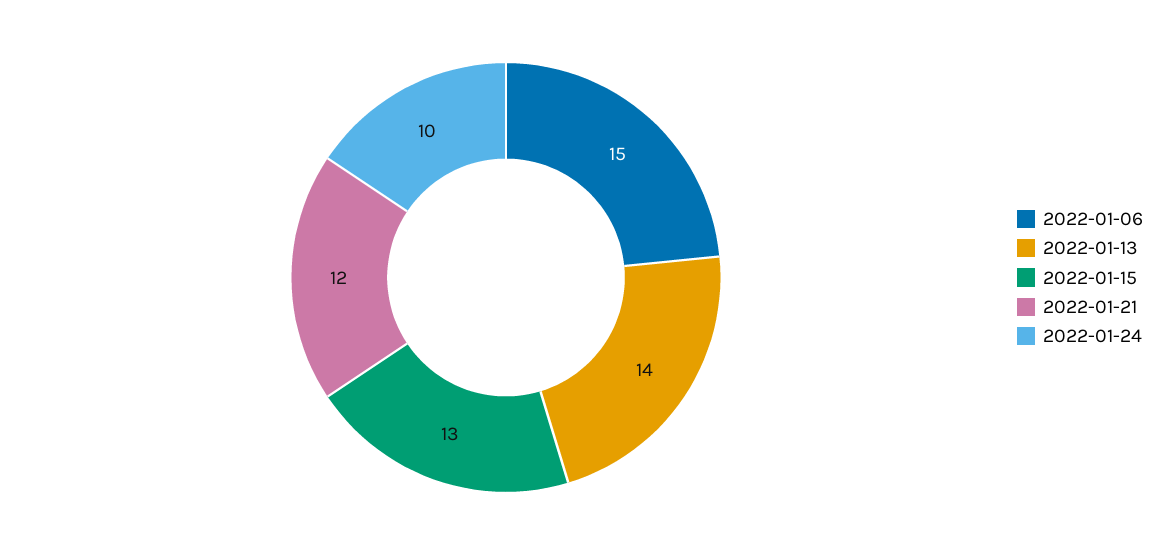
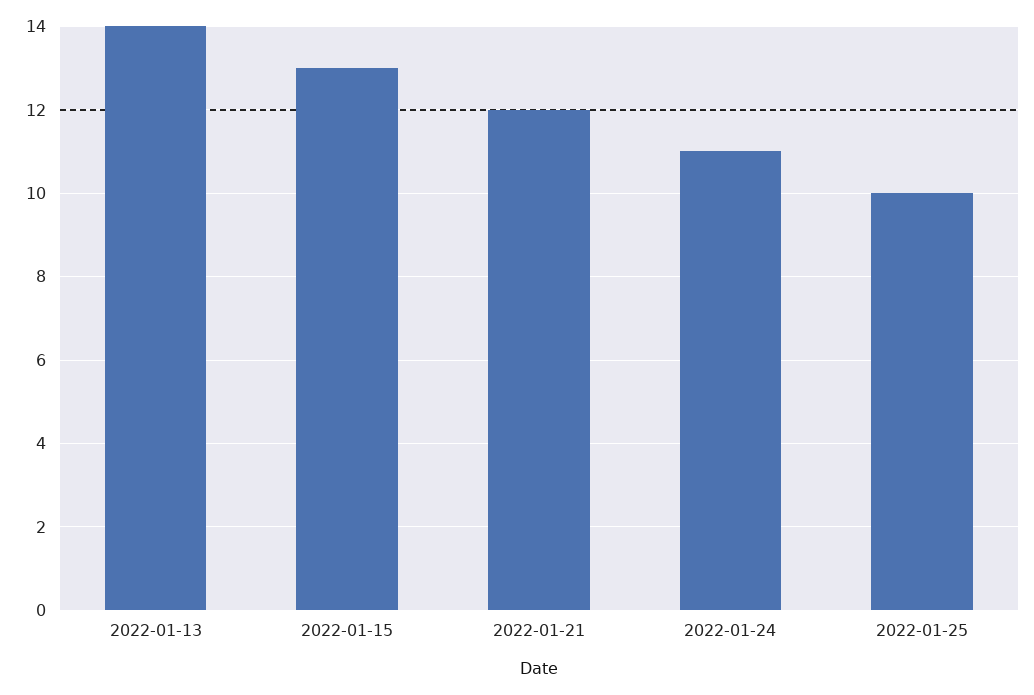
2022-01-06: 15 -> none
2022-01-24: 10 -> 11
2022-01-25: none -> 10

